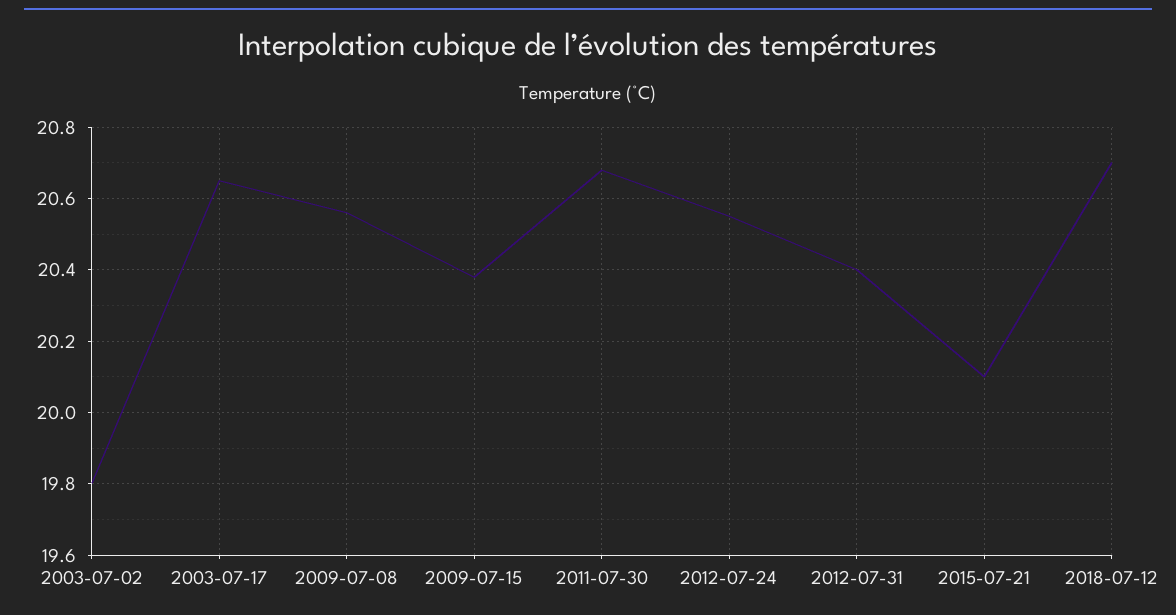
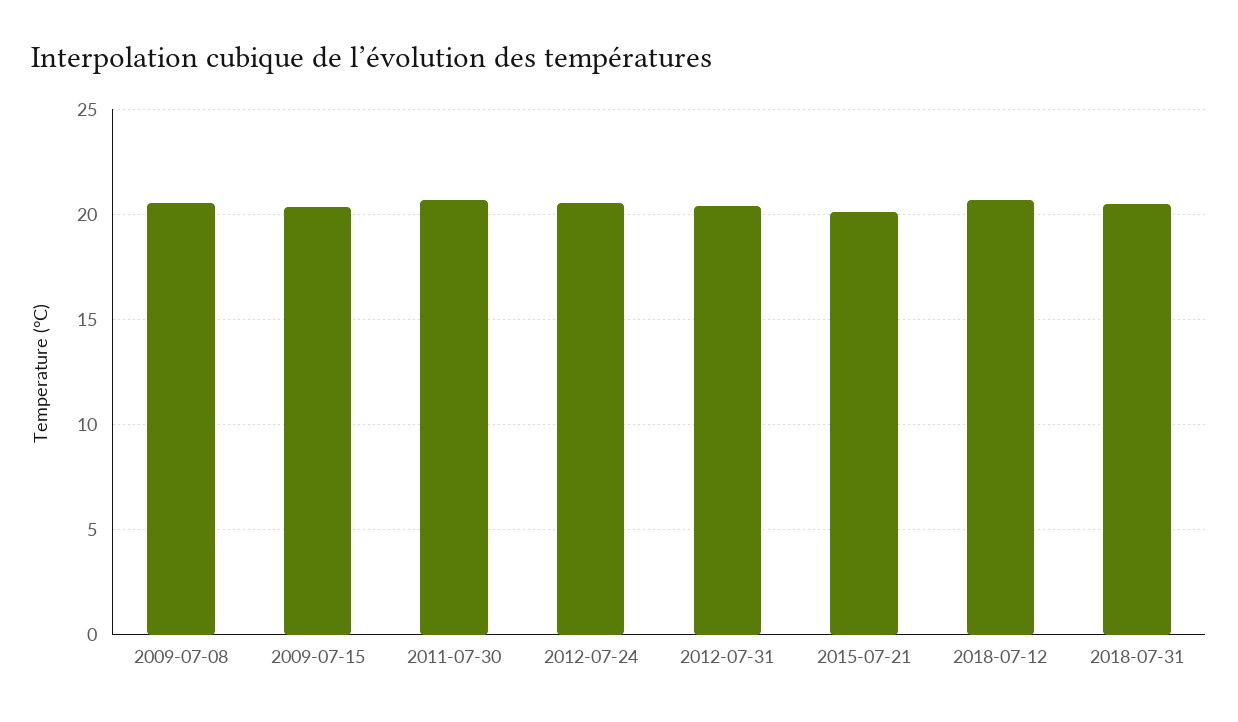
2003-07-02: 19.8 -> none
2003-07-17: 20.65 -> none
2018-07-31: none -> 20.5

